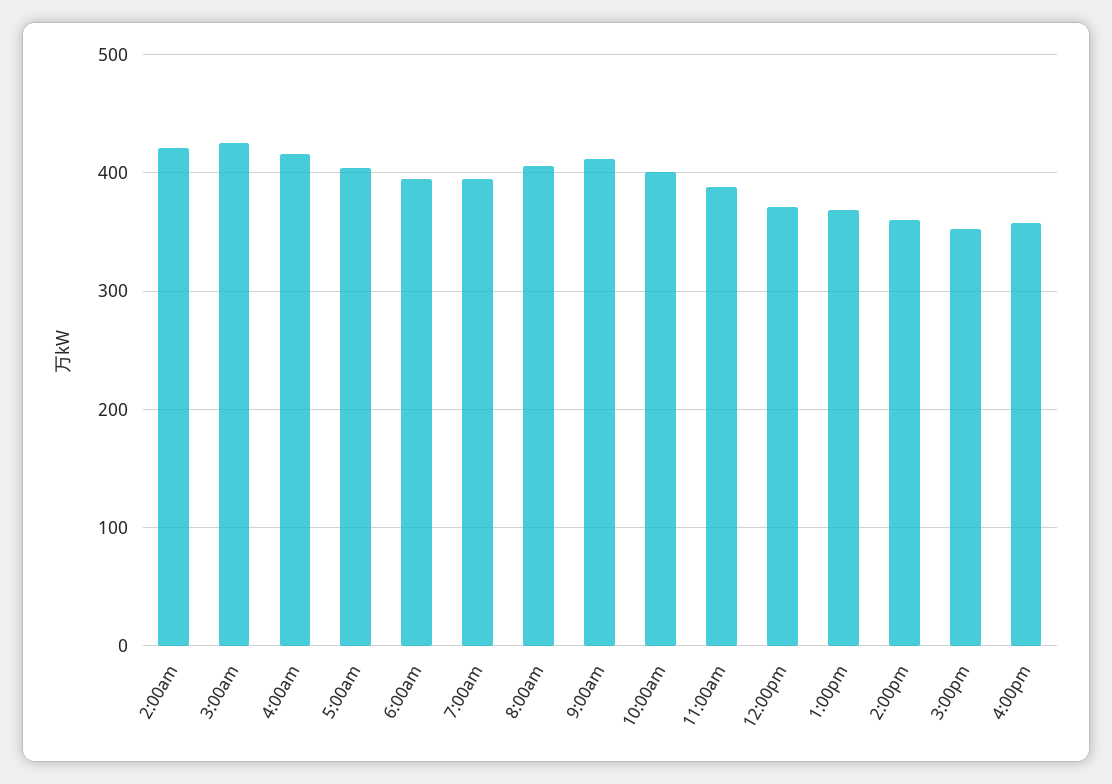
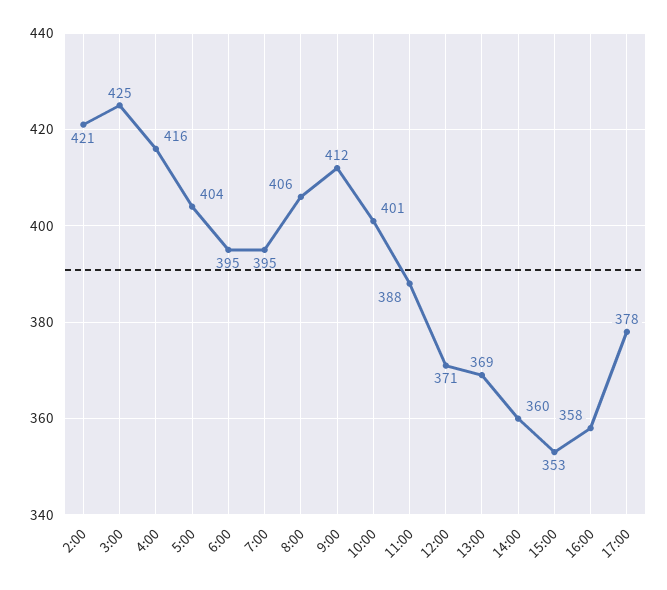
17:00: none -> 378

